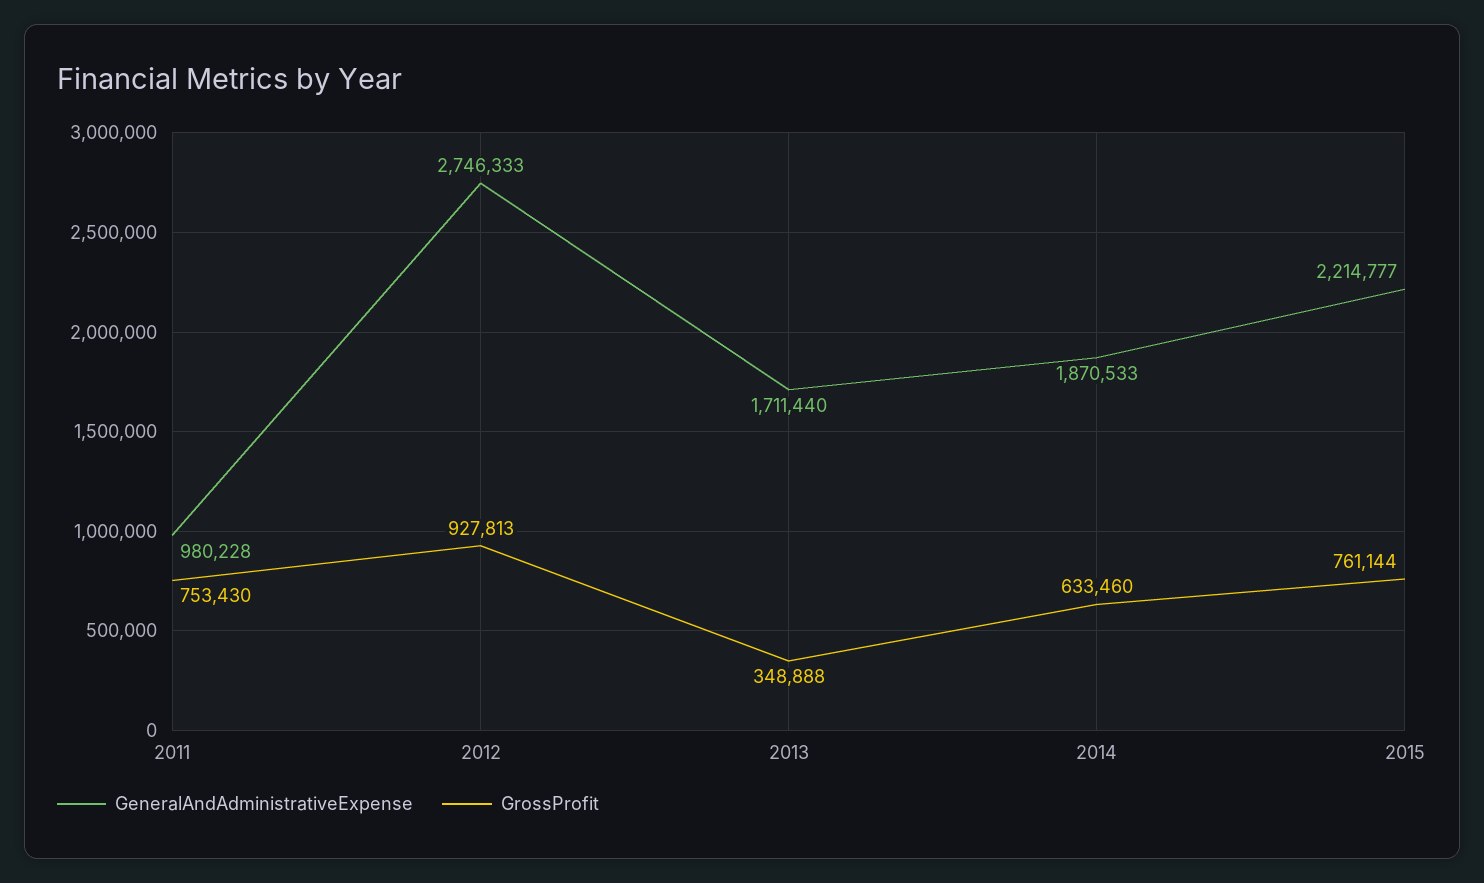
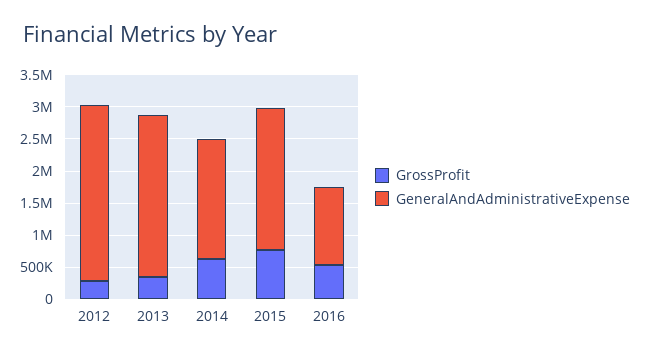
GeneralAndAdministrativeExpense, 2011: 980228 -> none
GrossProfit, 2011: 753430 -> none
GrossProfit, 2012: 927813 -> 250000
GeneralAndAdministrativeExpense, 2013: 1711440 -> 2500000
GrossProfit, 2016: none -> 500000
GeneralAndAdministrativeExpense, 2016: none -> 1250000

